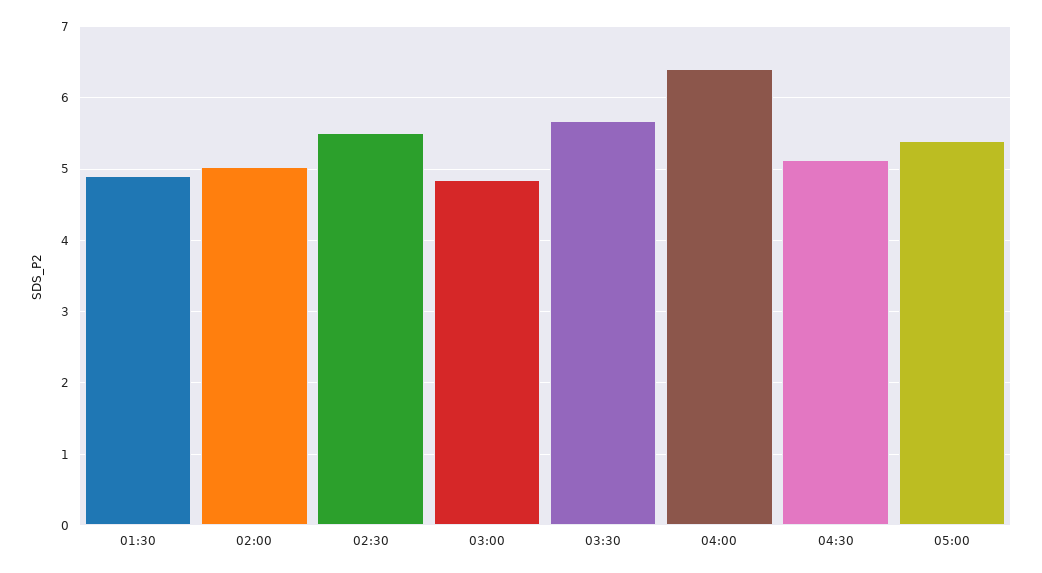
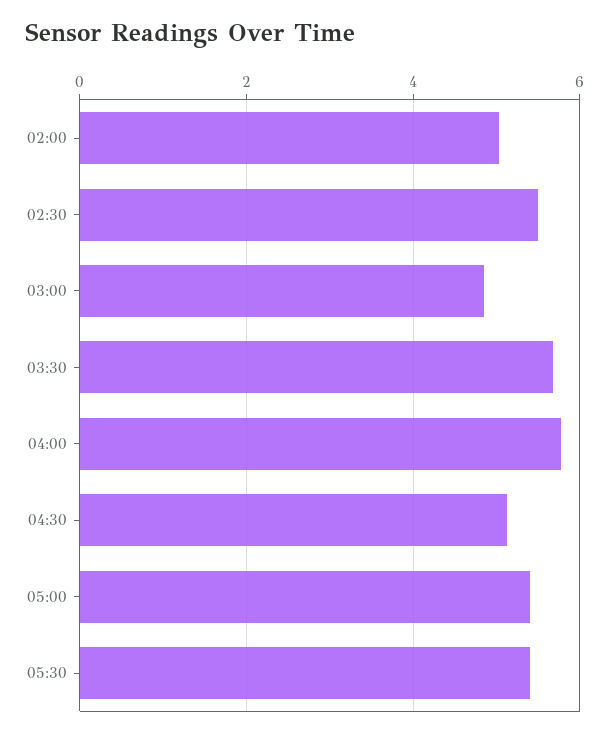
01:30: 4.9 -> none
04:00: 6.4 -> 5.8
05:30: none -> 5.4

